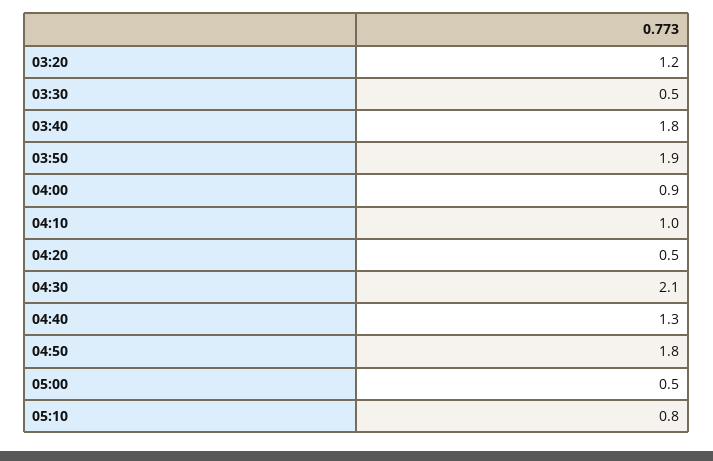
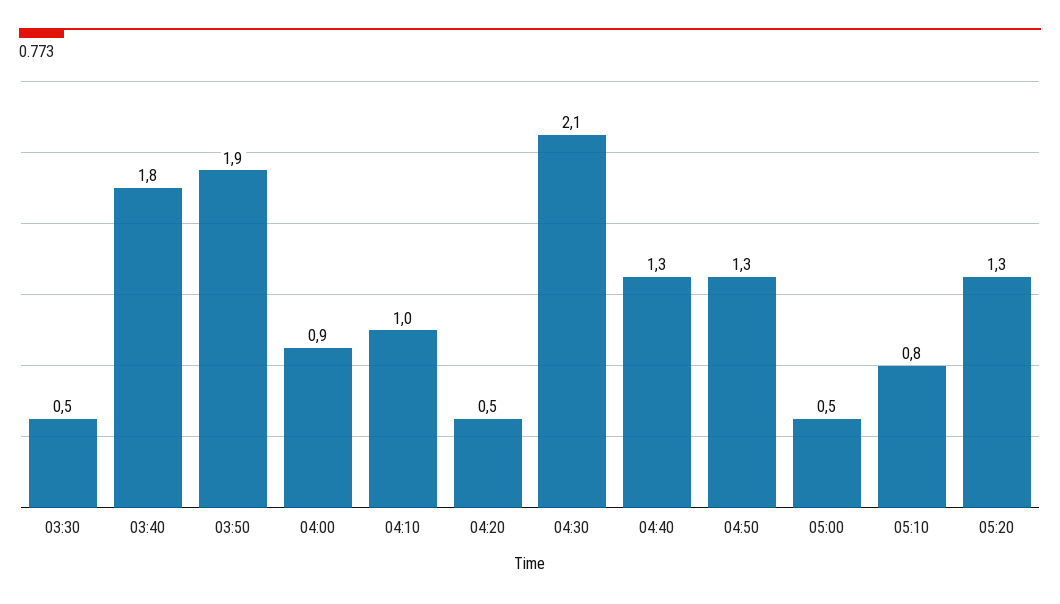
03:20: 1.2 -> none
04:50: 1.8 -> 1.3
05:20: none -> 1.3

